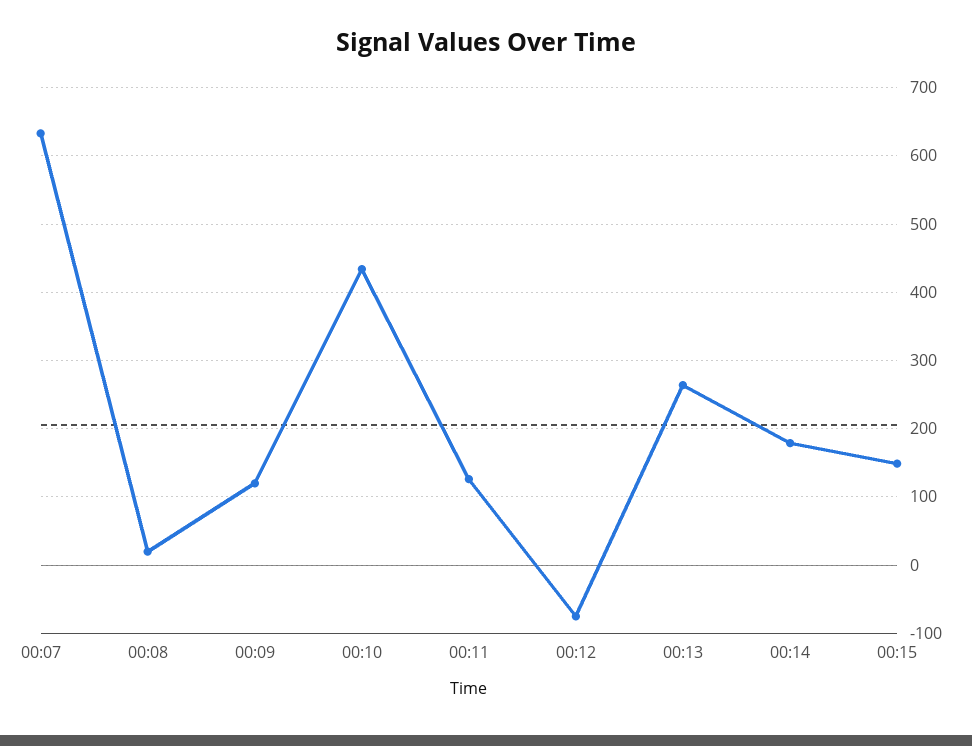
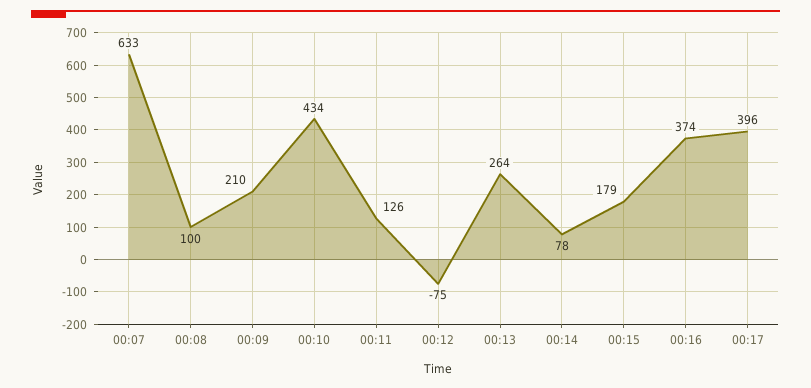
00:08: 20 -> 100
00:09: 120 -> 210
00:14: 180 -> 78
00:15: 150 -> 179
00:16: none -> 374
00:17: none -> 396

